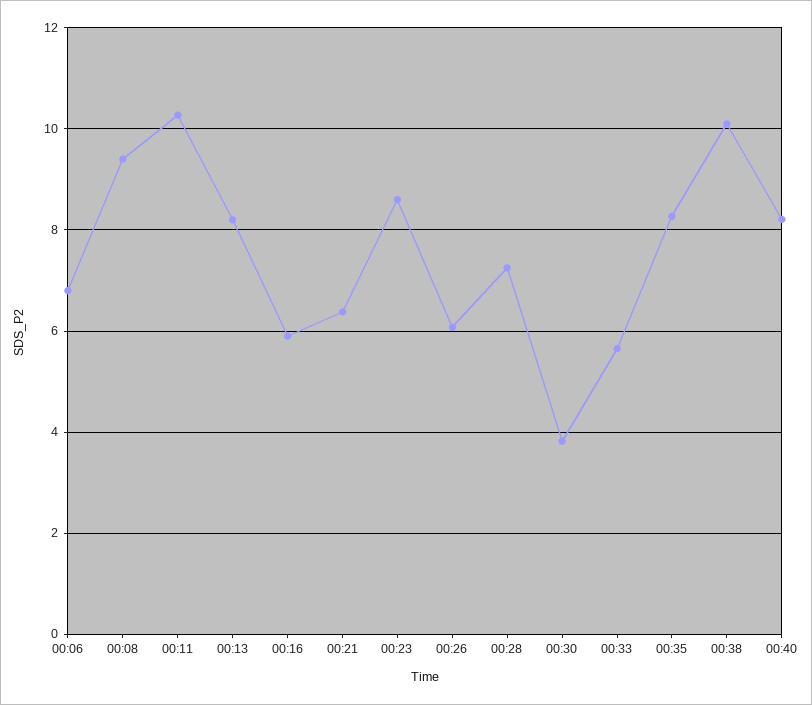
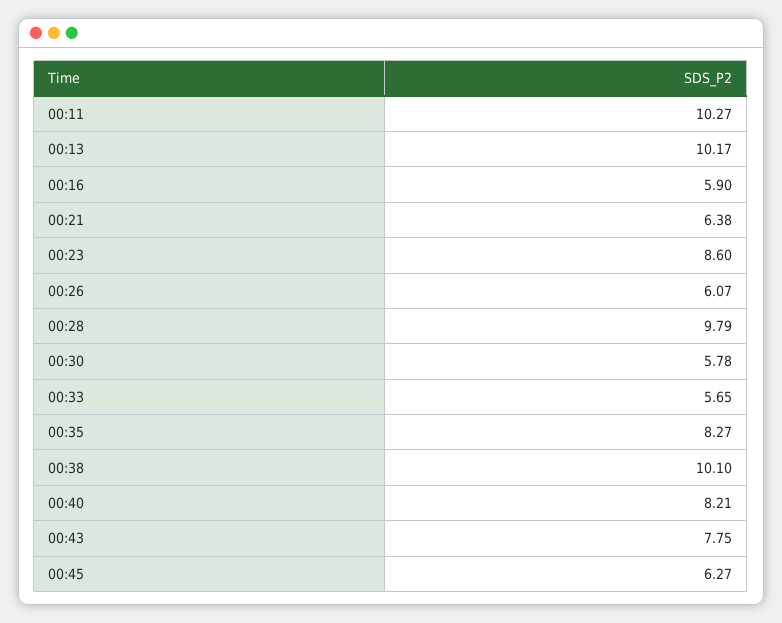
00:06: 6.8 -> none
00:08: 9.4 -> none
00:13: 8.2 -> 10.17
00:28: 7.2 -> 9.79
00:30: 3.8 -> 5.78
00:43: none -> 7.75
00:45: none -> 6.27

